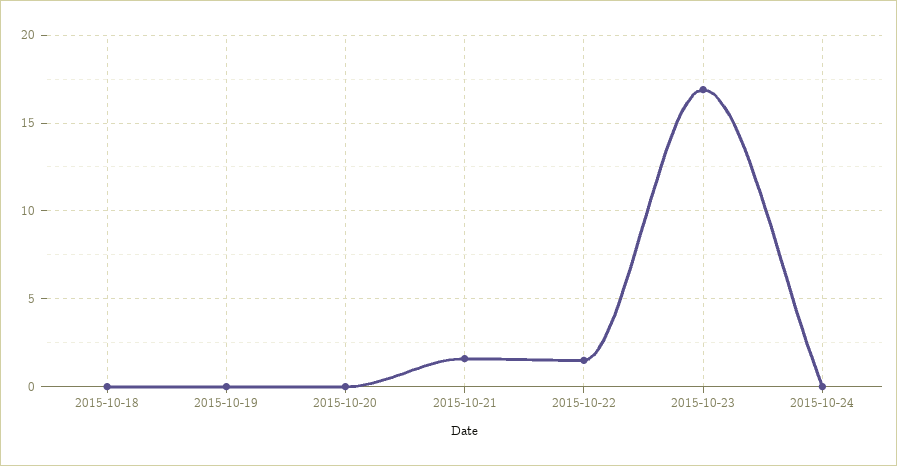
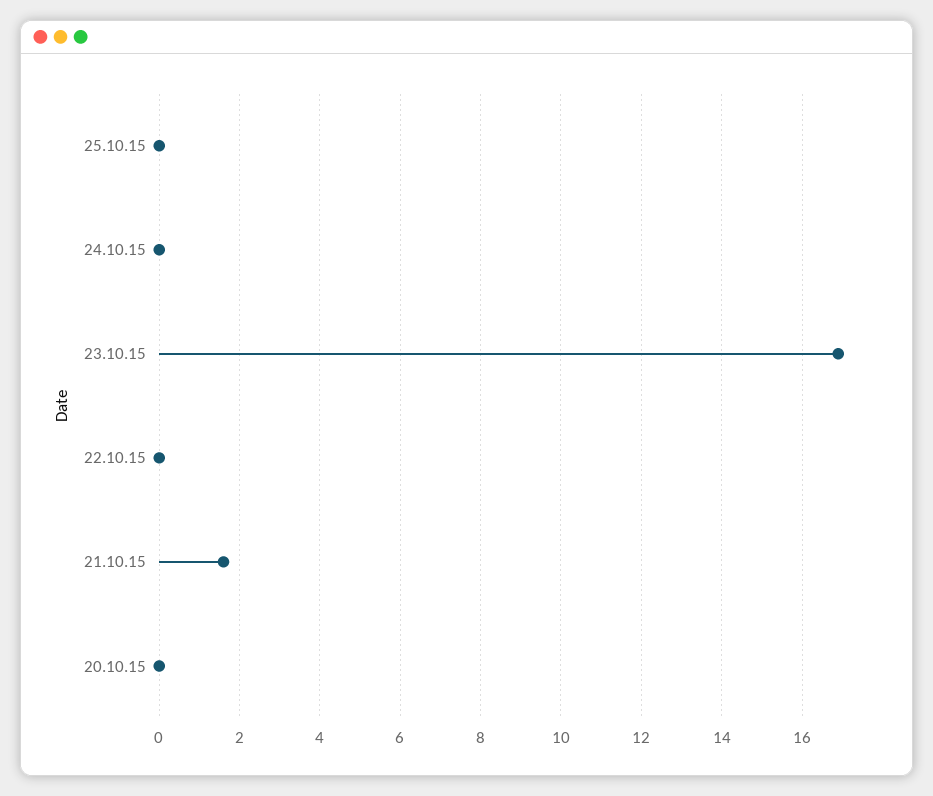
2015-10-18: 0 -> none
2015-10-19: 0 -> none
2015-10-22: 1.5 -> 0
25.10.15: none -> 0

